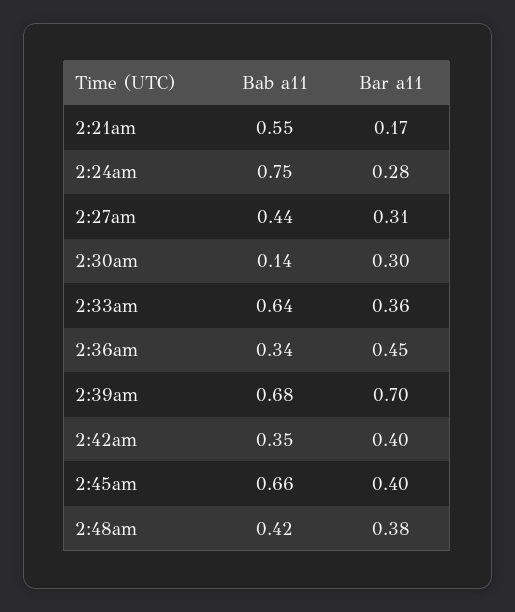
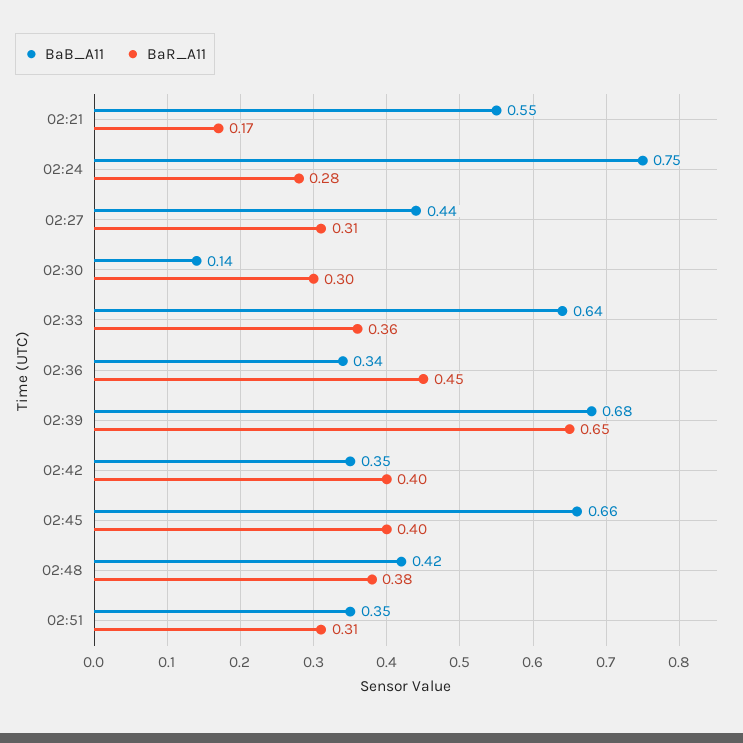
Bar a11, 2:39am: 0.7 -> 0.65
Bab a11, 02:51: none -> 0.35
Bar a11, 02:51: none -> 0.31

